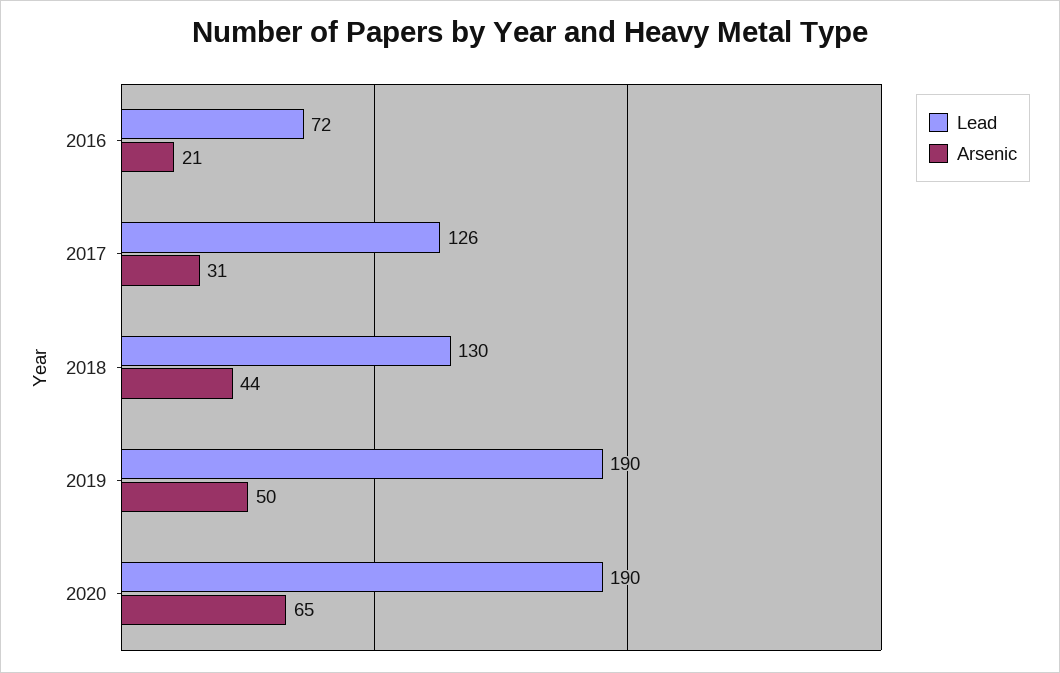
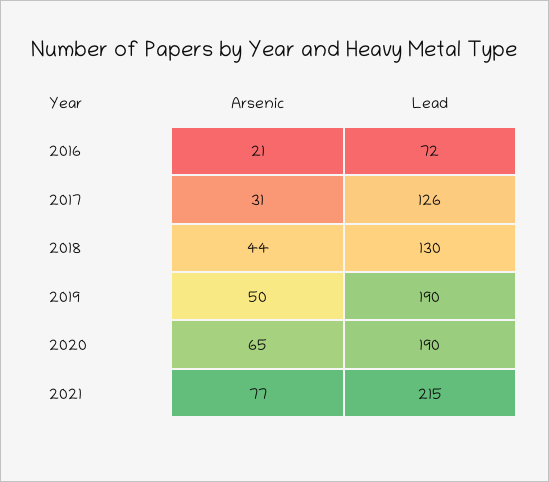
Arsenic, 2021: none -> 77
Lead, 2021: none -> 215

